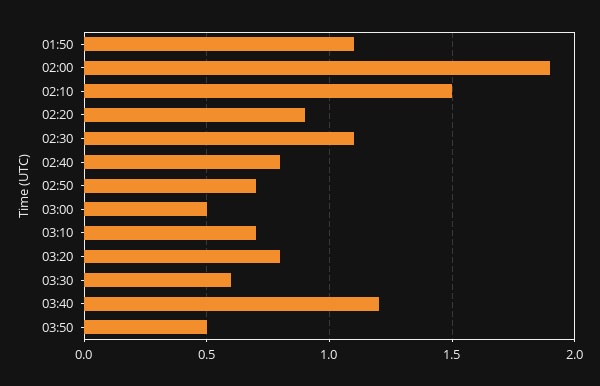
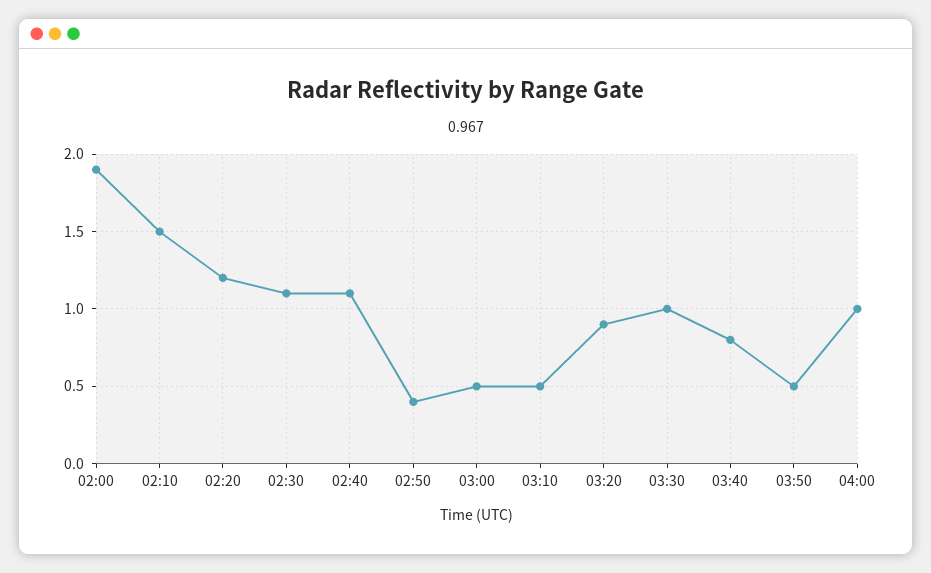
01:50: 1.1 -> none
02:20: 0.9 -> 1.2
02:40: 0.8 -> 1.1
02:50: 0.7 -> 0.4
03:10: 0.7 -> 0.5
03:20: 0.8 -> 0.9
03:30: 0.6 -> 1
03:40: 1.2 -> 0.8
04:00: none -> 1

